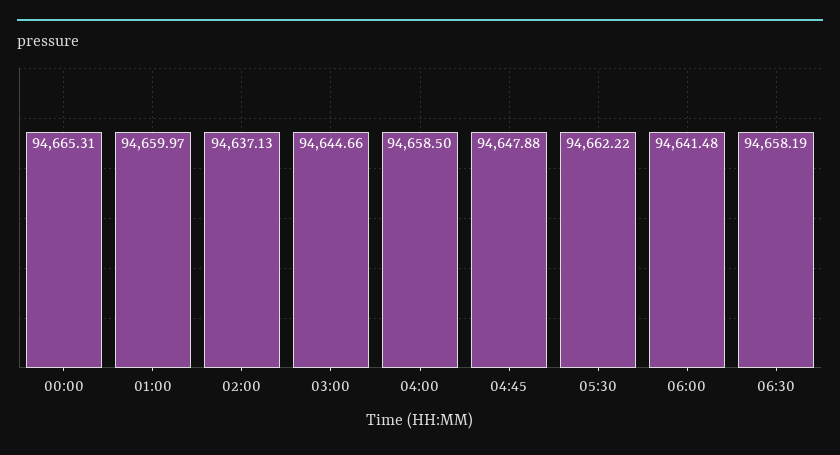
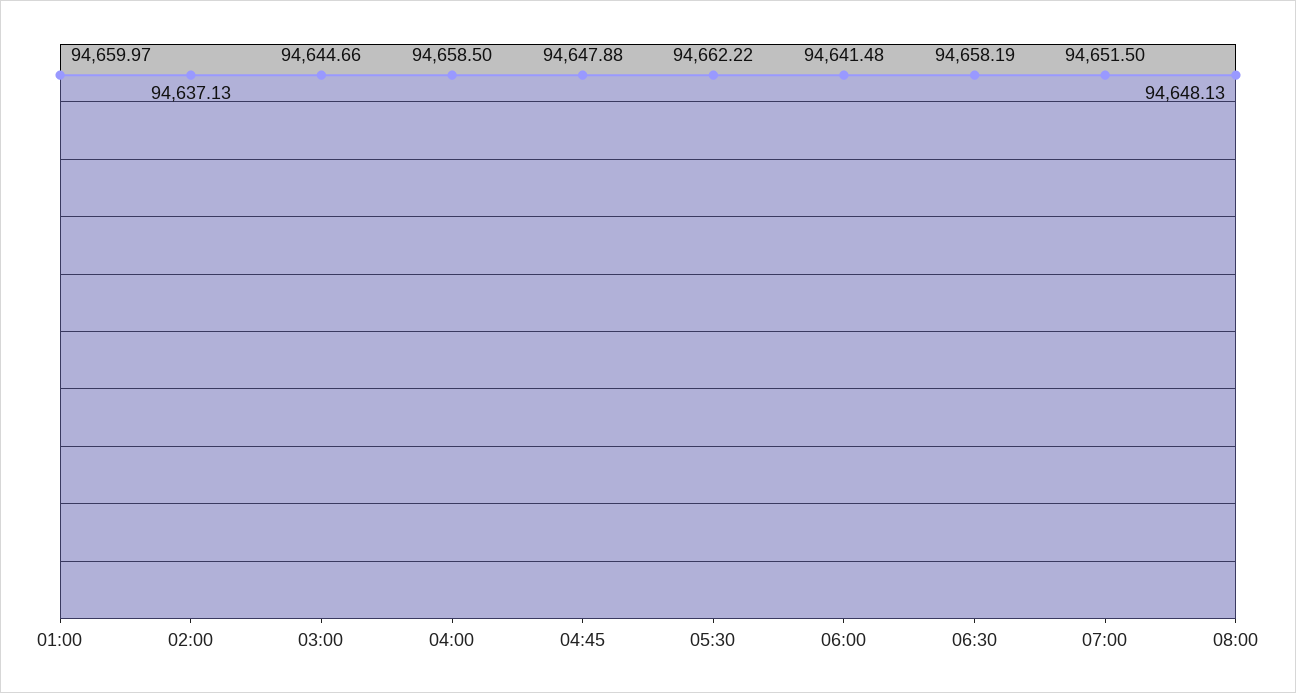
00:00: 94665.31 -> none
07:00: none -> 94651.5
08:00: none -> 94648.13

